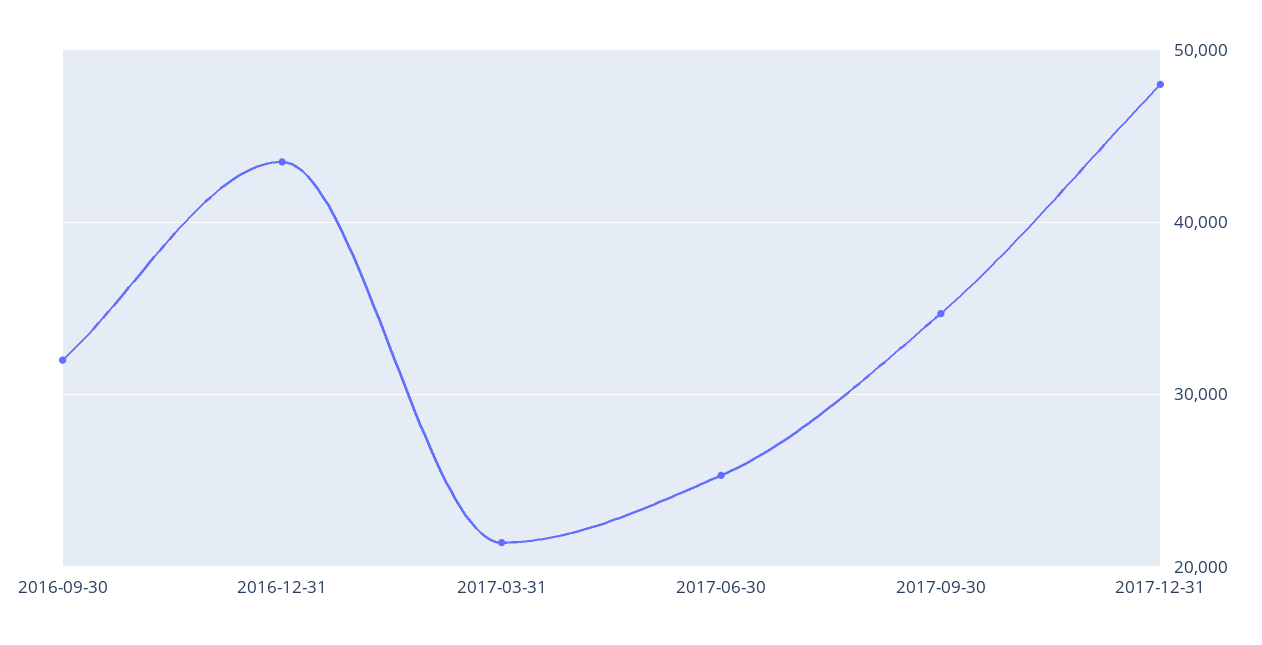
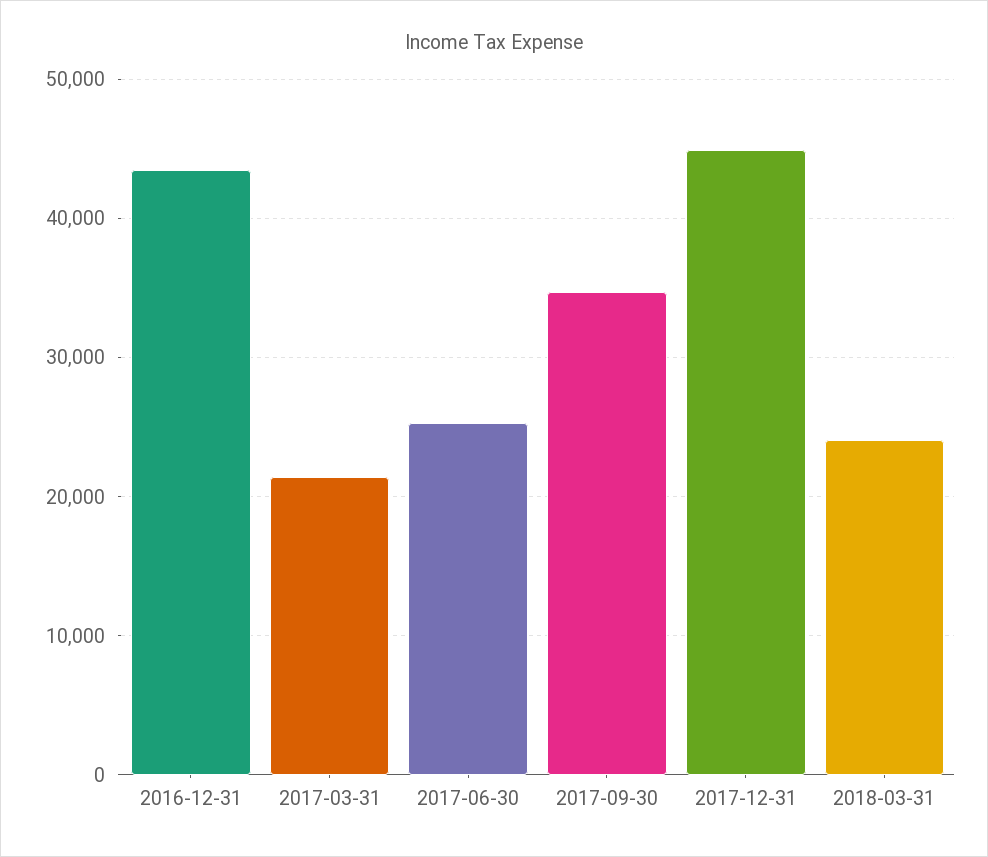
2016-09-30: 32000 -> none
2017-12-31: 48000 -> 45000
2018-03-31: none -> 24000

